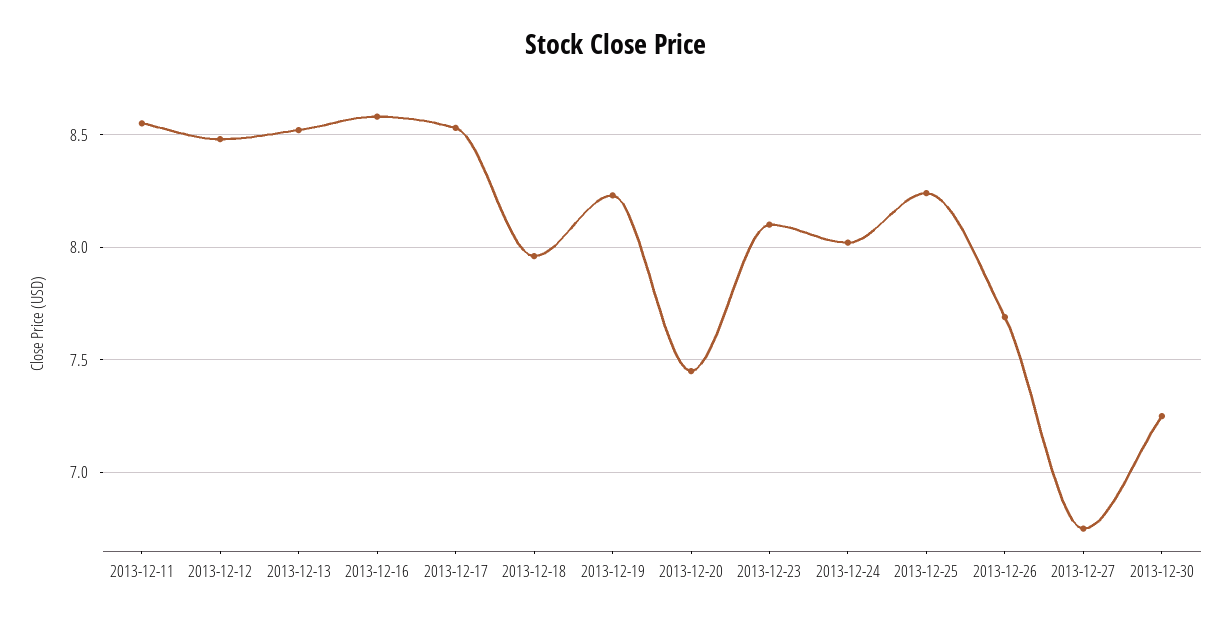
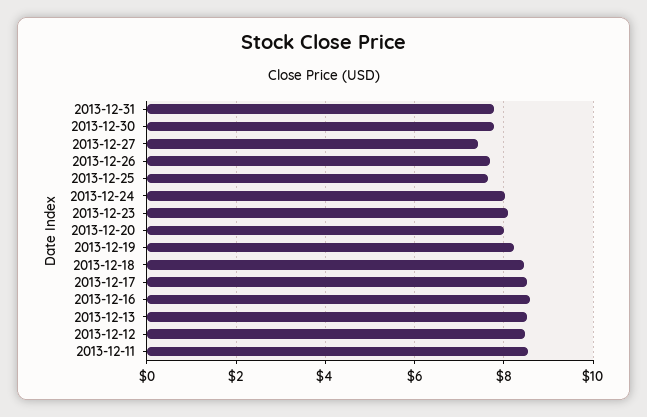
2013-12-18: 7.95 -> 8.4
2013-12-20: 7.45 -> 8
2013-12-25: 8.25 -> 7.6
2013-12-27: 6.75 -> 7.4
2013-12-30: 7.25 -> 7.8
2013-12-31: none -> 7.8

